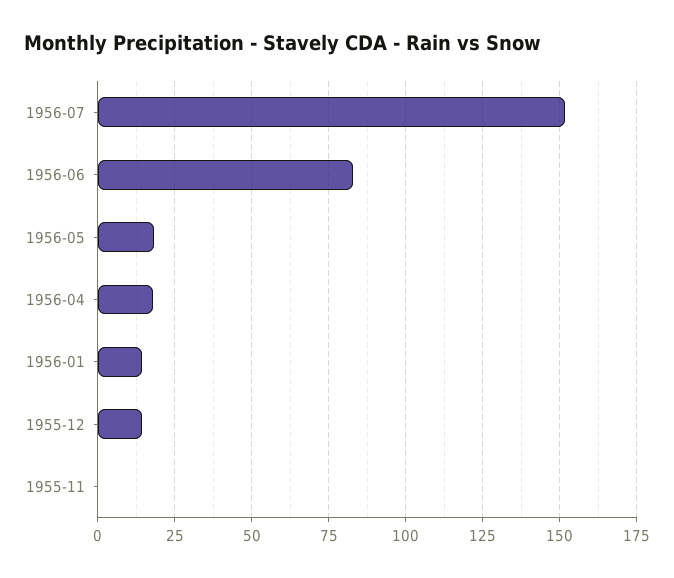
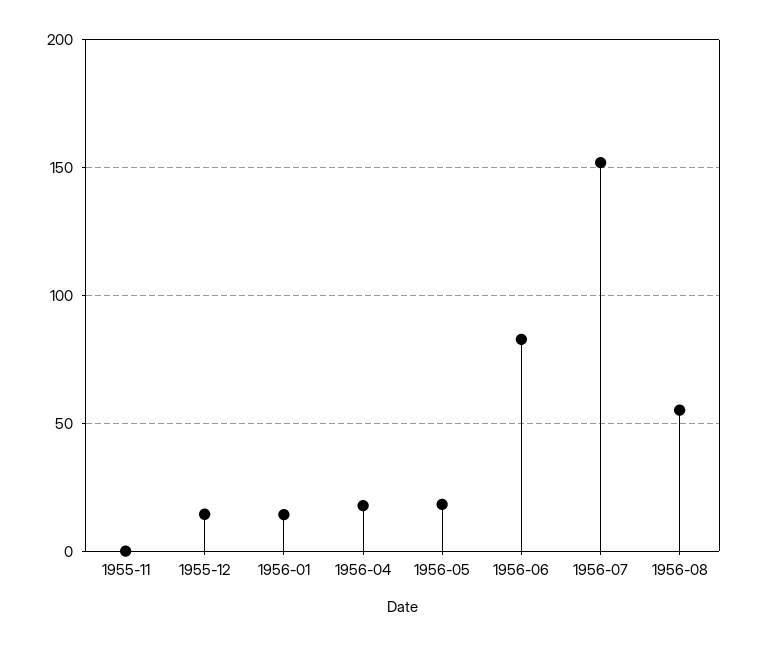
1956-08: none -> 55

